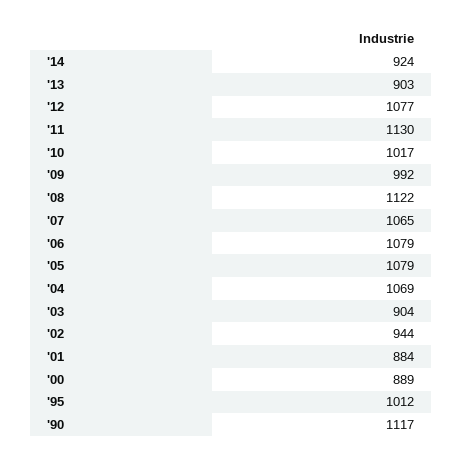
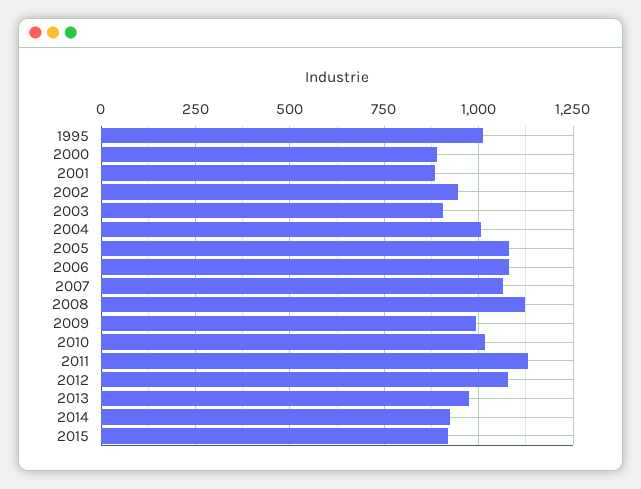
'13: 903 -> 975
'04: 1069 -> 1000
'90: 1117 -> none
2015: none -> 925

